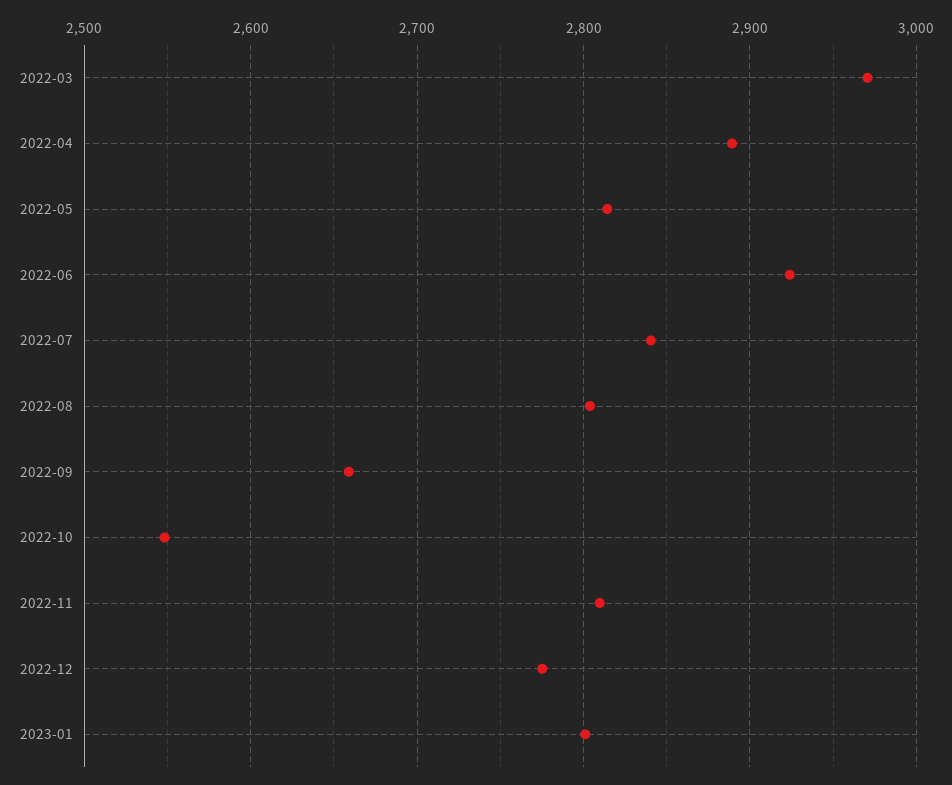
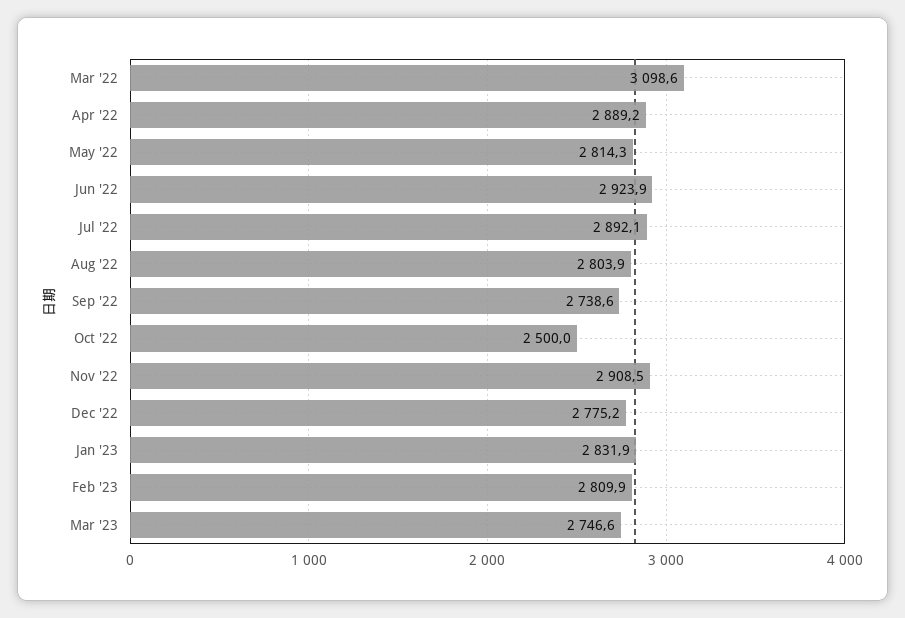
2022-03: 2970 -> 3098.6
2022-07: 2840 -> 2892.1
2022-09: 2660 -> 2738.6
2022-10: 2550 -> 2500
2022-11: 2810 -> 2908.5
2023-01: 2800 -> 2831.9
Feb '23: none -> 2809.9
Mar '23: none -> 2746.6

